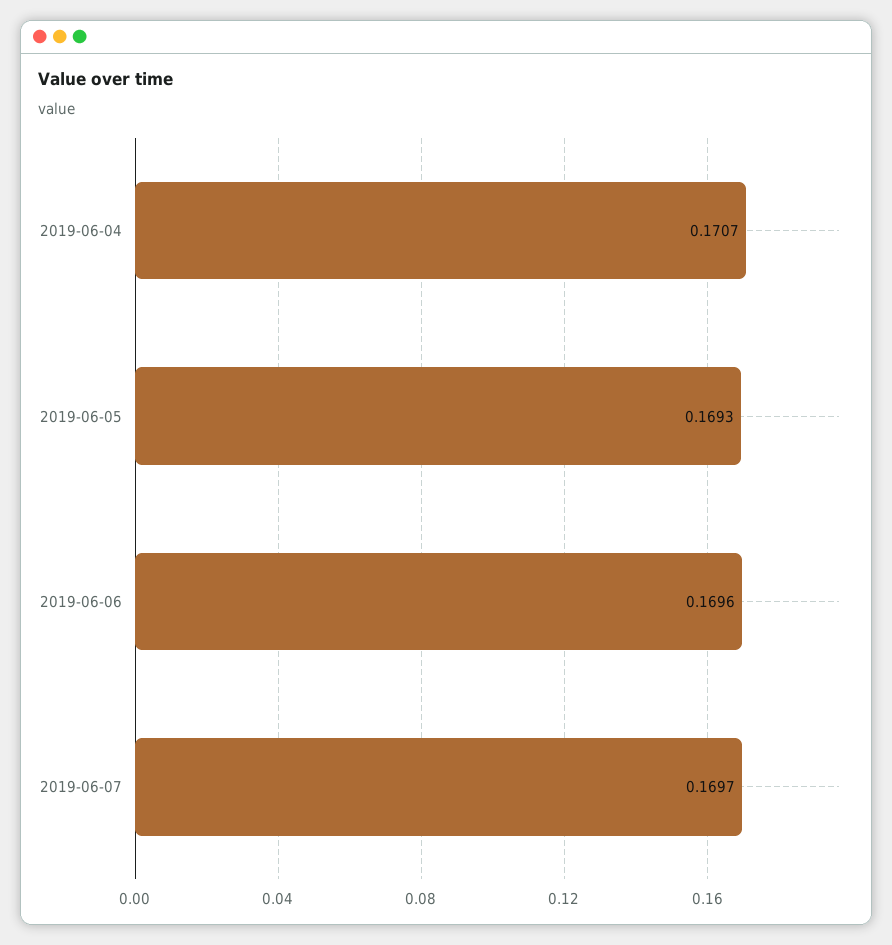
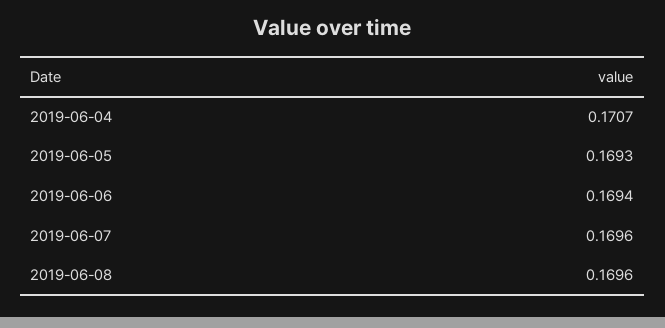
2019-06-06: 0.1696 -> 0.1694
2019-06-07: 0.1697 -> 0.1696
2019-06-08: none -> 0.1696

